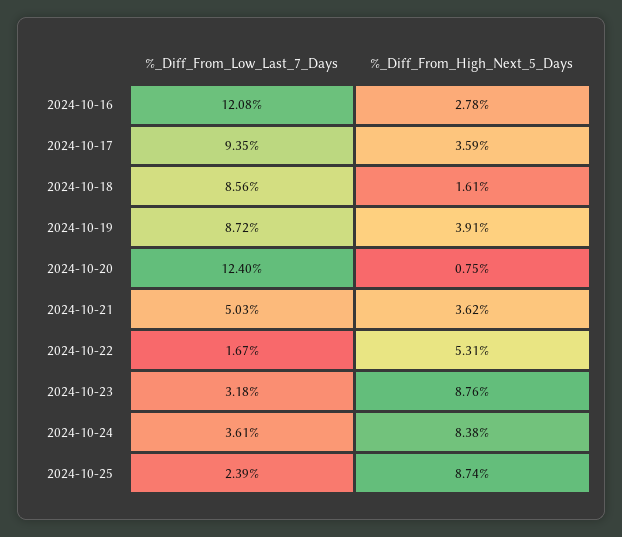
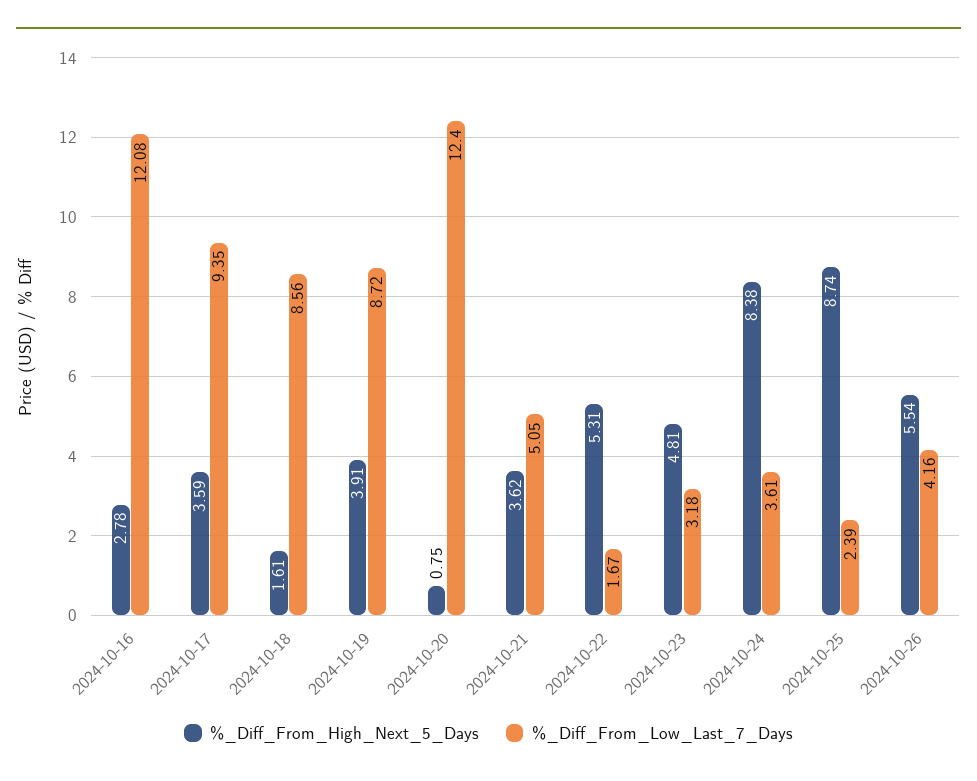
%_Diff_From_Low_Last_7_Days, 2024-10-21: 5.03 -> 5.05
%_Diff_From_High_Next_5_Days, 2024-10-23: 8.76 -> 4.81
%_Diff_From_High_Next_5_Days, 2024-10-26: none -> 5.54
%_Diff_From_Low_Last_7_Days, 2024-10-26: none -> 4.16

